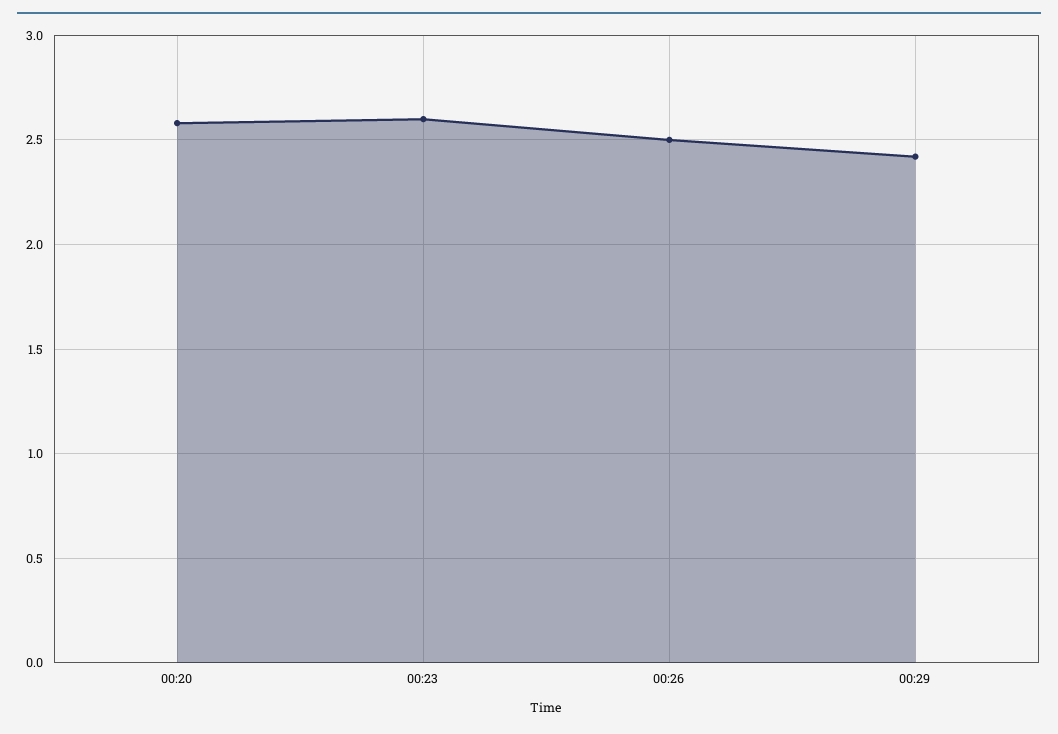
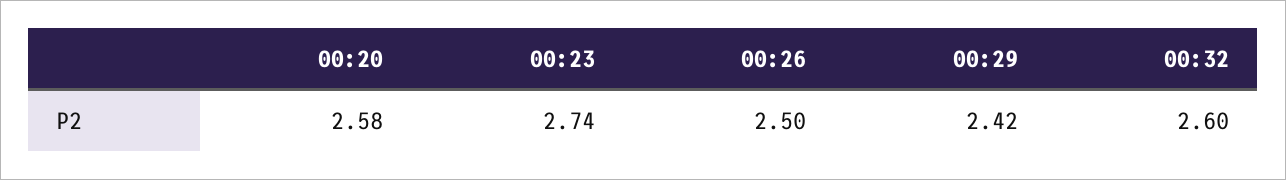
00:23: 2.6 -> 2.74
00:32: none -> 2.6

